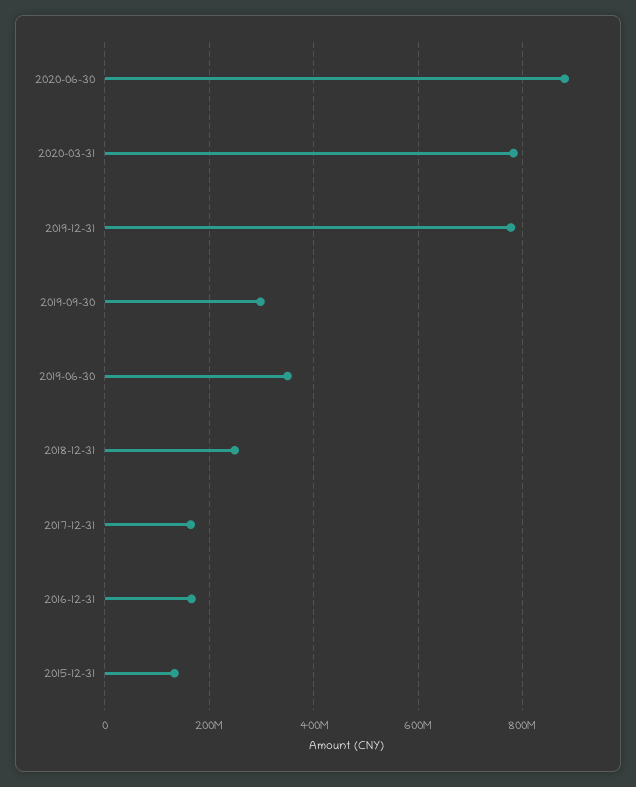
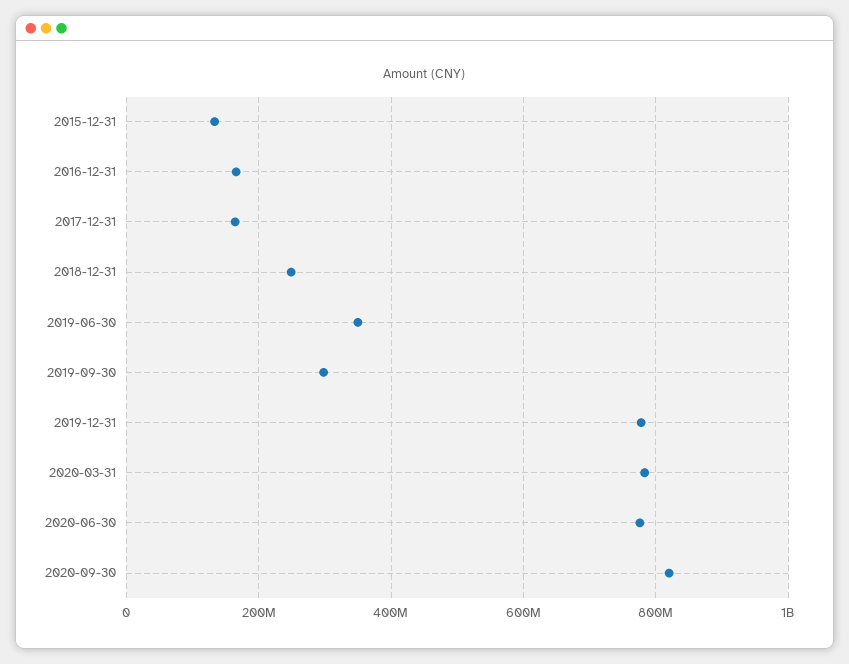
2020-06-30: 880000000 -> 780000000
2020-09-30: none -> 820000000

